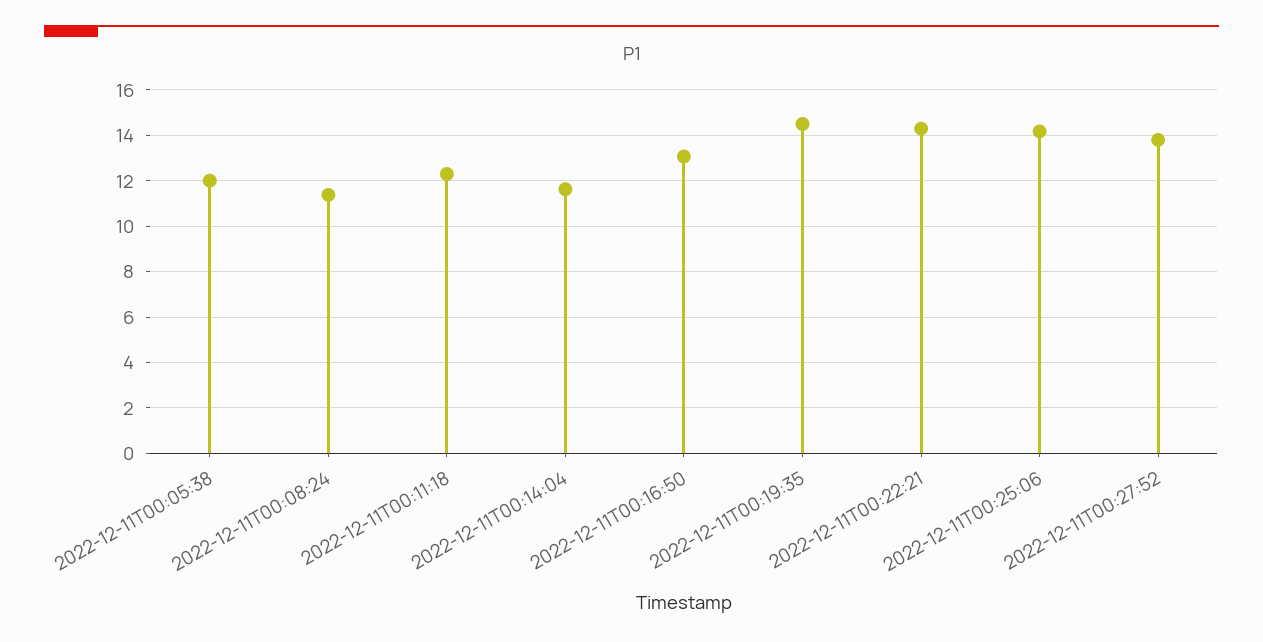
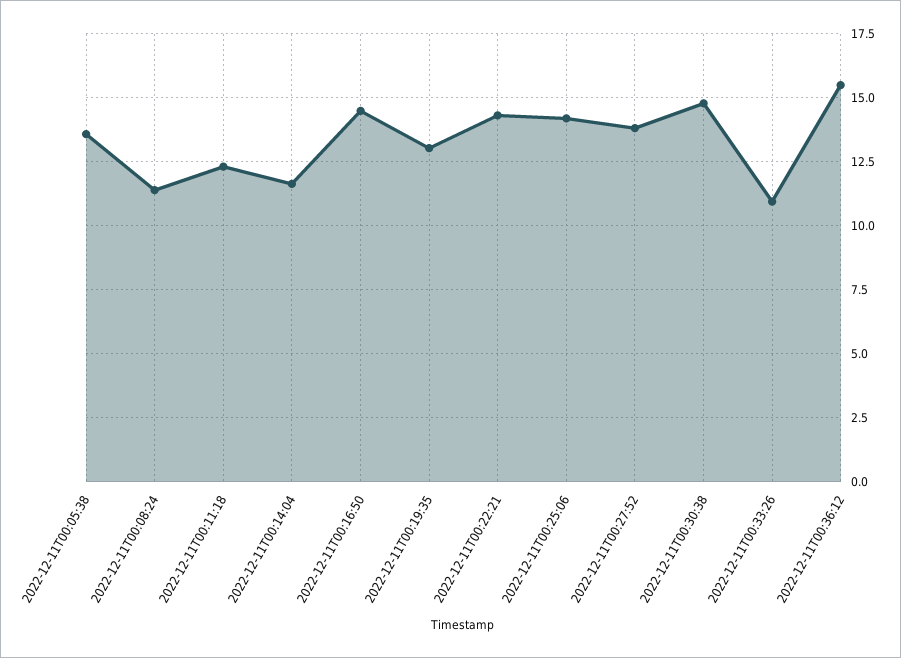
2022-12-11T00:05:38: 12 -> 13.5
2022-12-11T00:16:50: 13 -> 14.5
2022-12-11T00:19:35: 14.5 -> 13
2022-12-11T00:30:38: none -> 14.75
2022-12-11T00:33:26: none -> 11
2022-12-11T00:36:12: none -> 15.5

